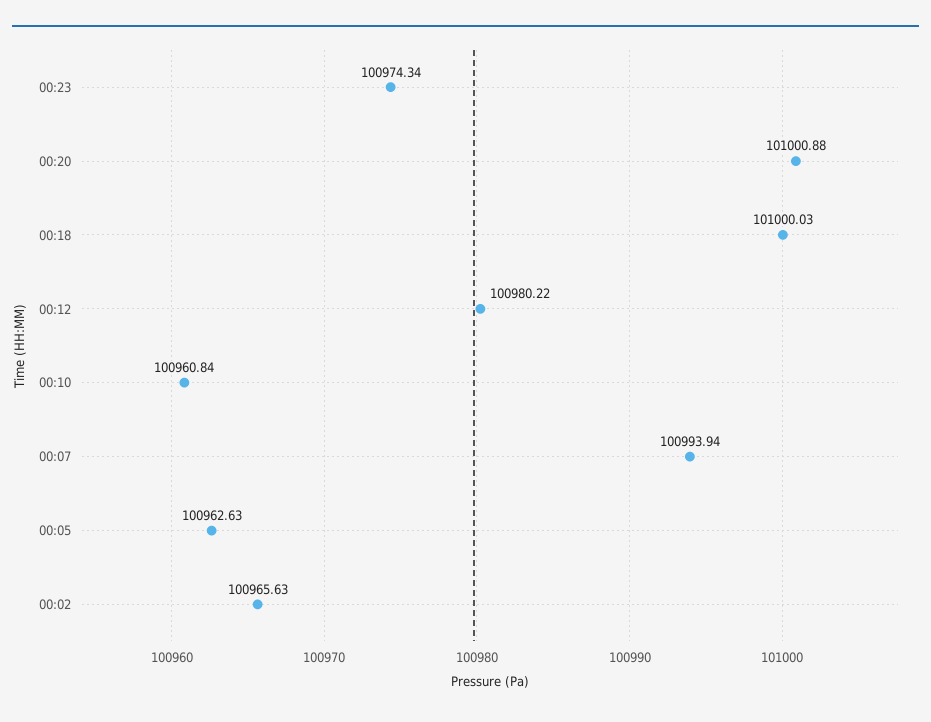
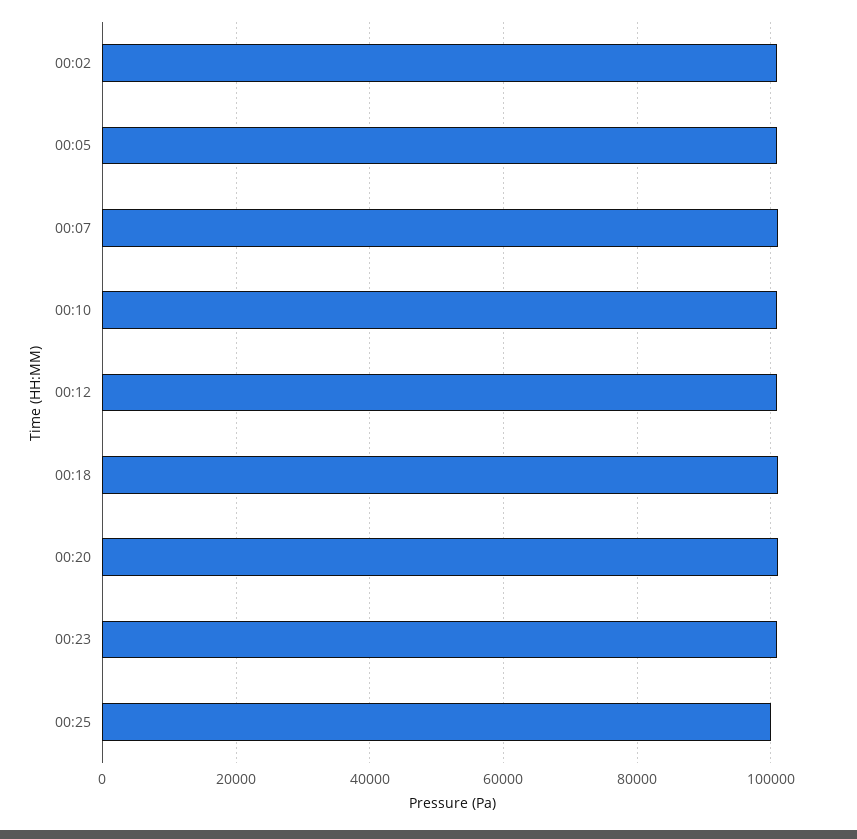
00:25: none -> 100000

